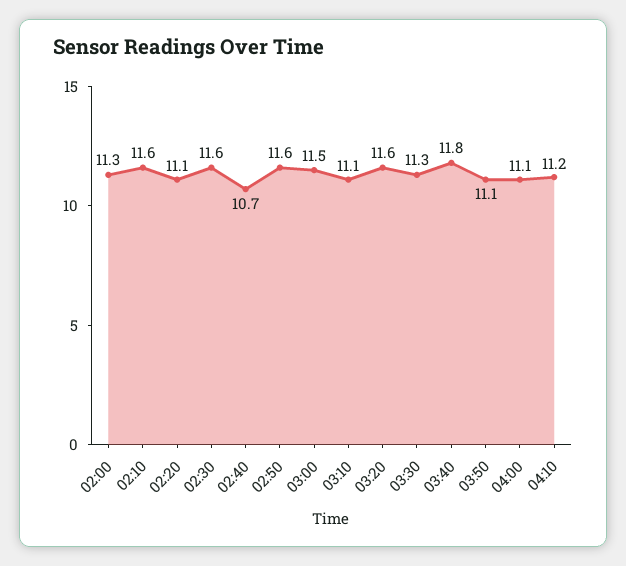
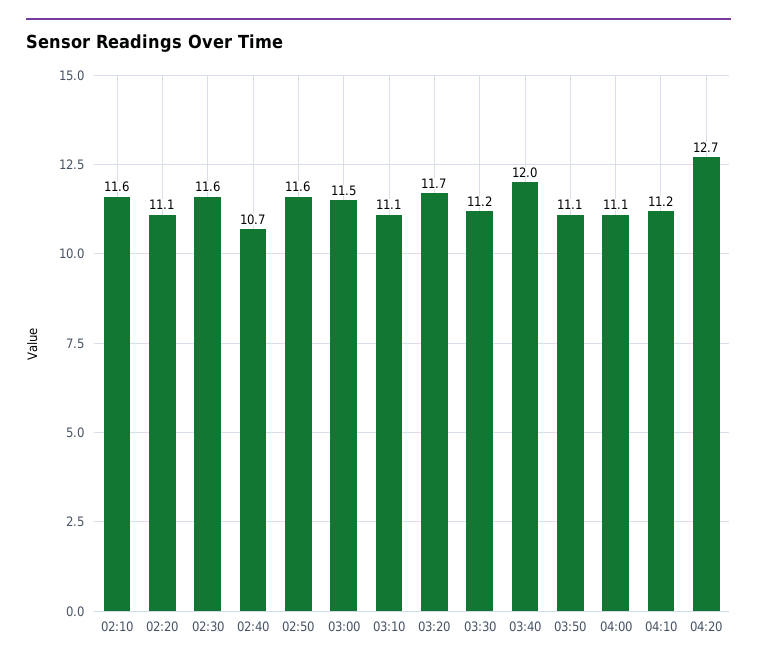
02:00: 11.3 -> none
03:20: 11.6 -> 11.7
03:30: 11.3 -> 11.2
03:40: 11.8 -> 12
04:20: none -> 12.7

